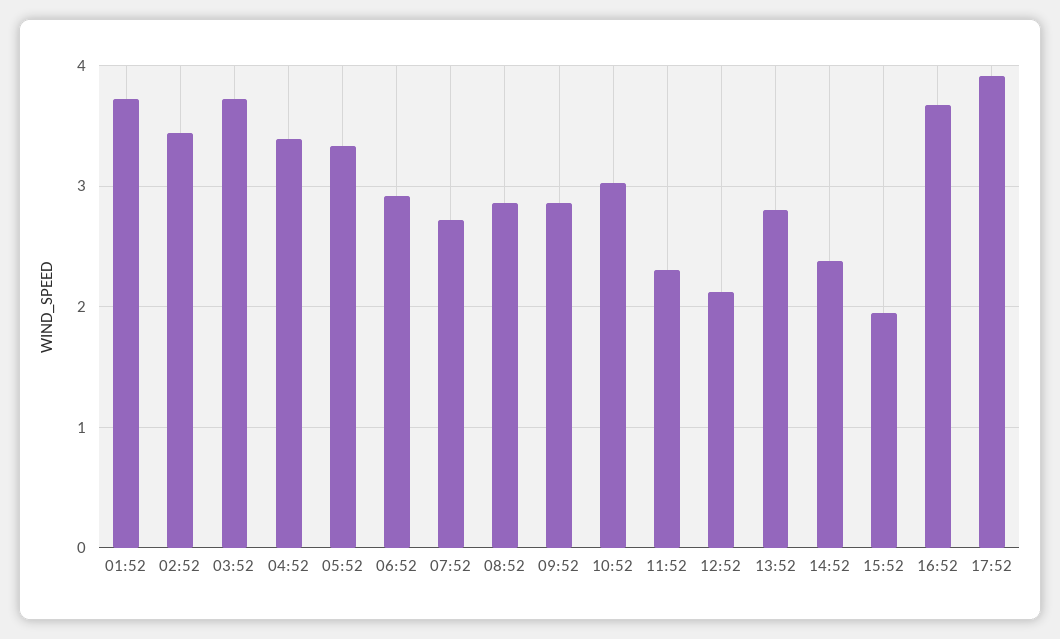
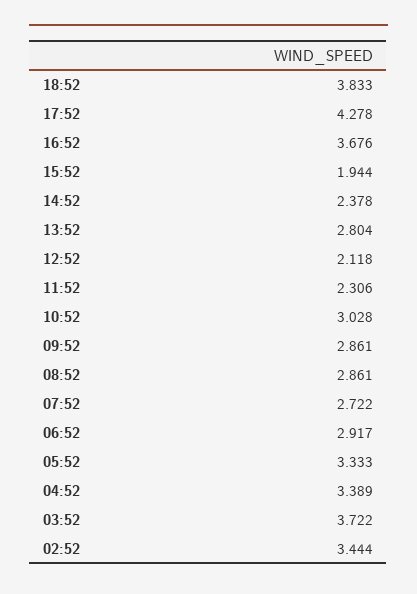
01:52: 3.7 -> none
17:52: 3.9 -> 4.278
18:52: none -> 3.833

